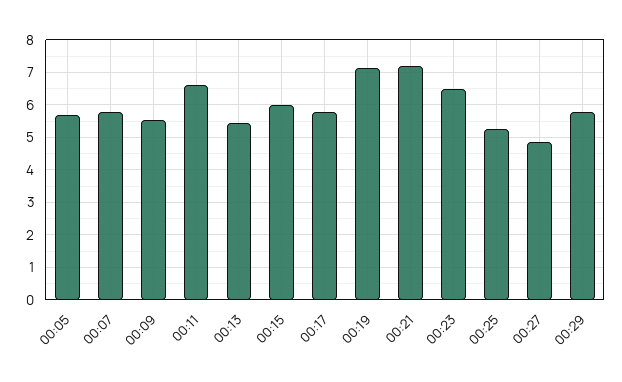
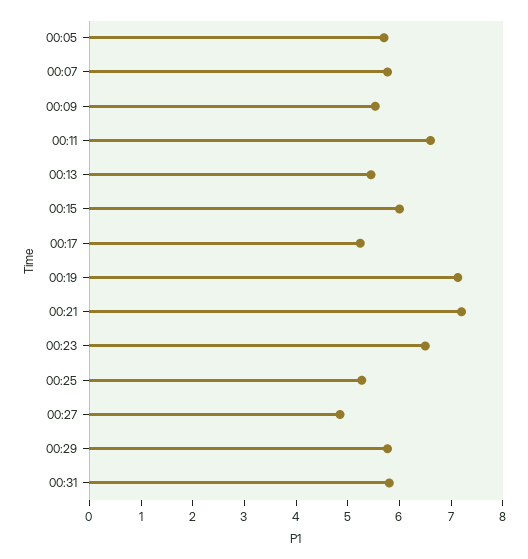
00:17: 5.8 -> 5.2
00:31: none -> 5.8

